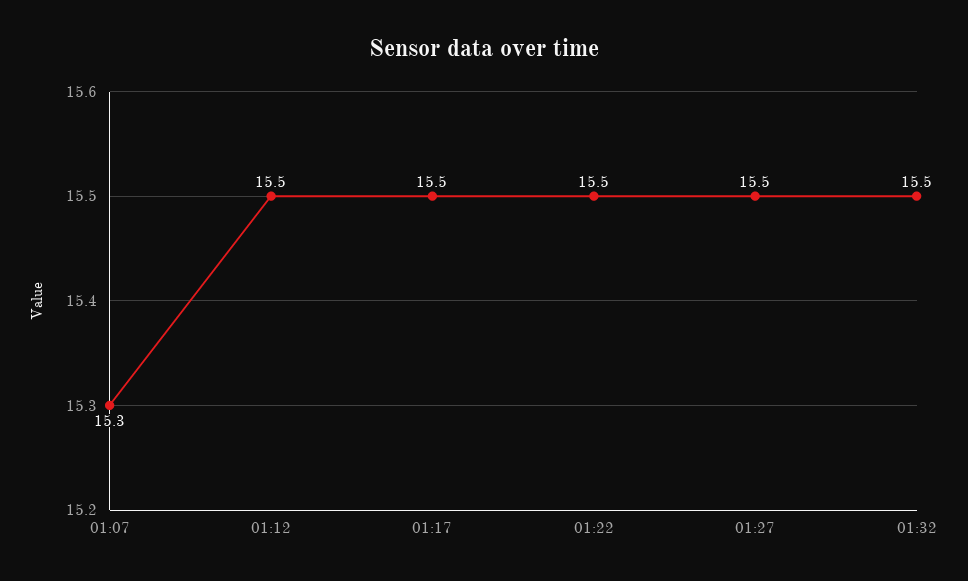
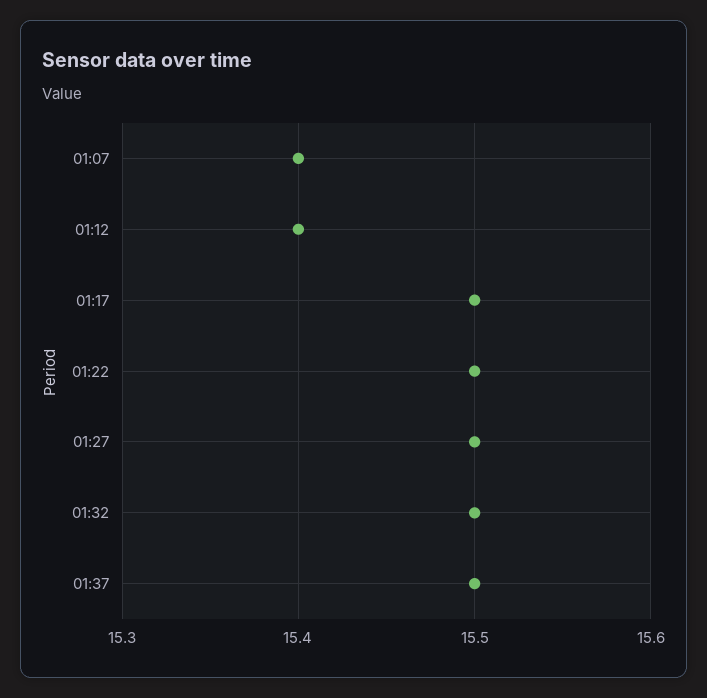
01:07: 15.3 -> 15.4
01:12: 15.5 -> 15.4
01:37: none -> 15.5

